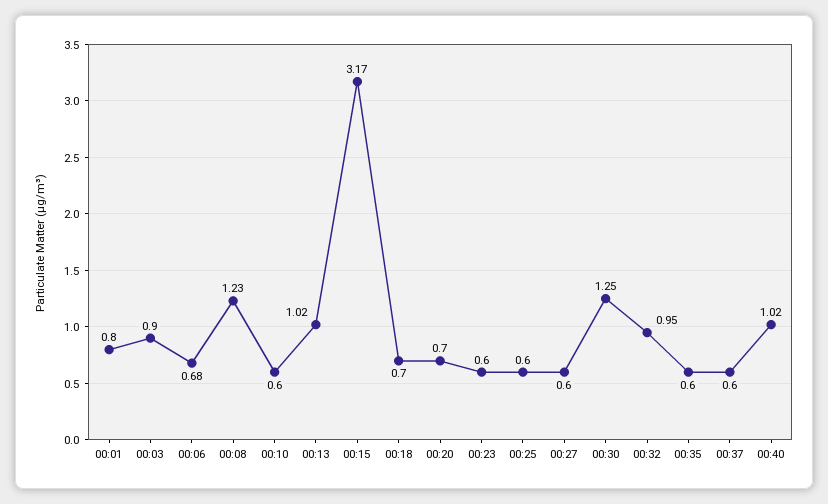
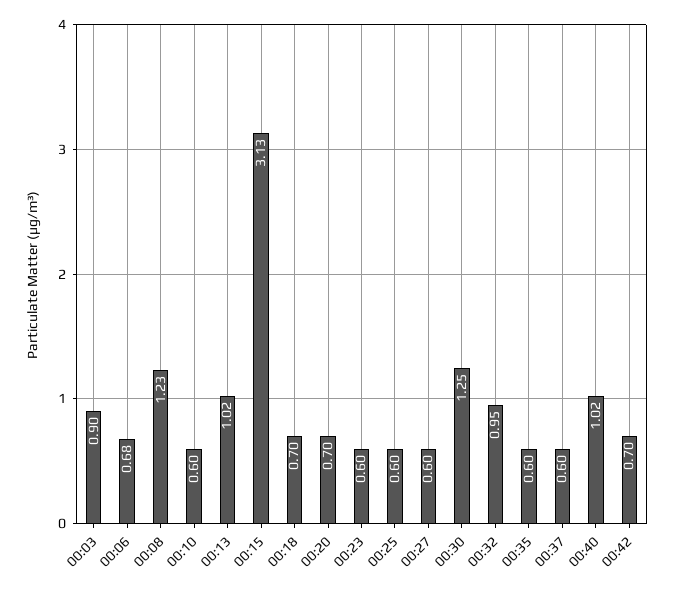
00:01: 0.8 -> none
00:15: 3.17 -> 3.13
00:42: none -> 0.7

